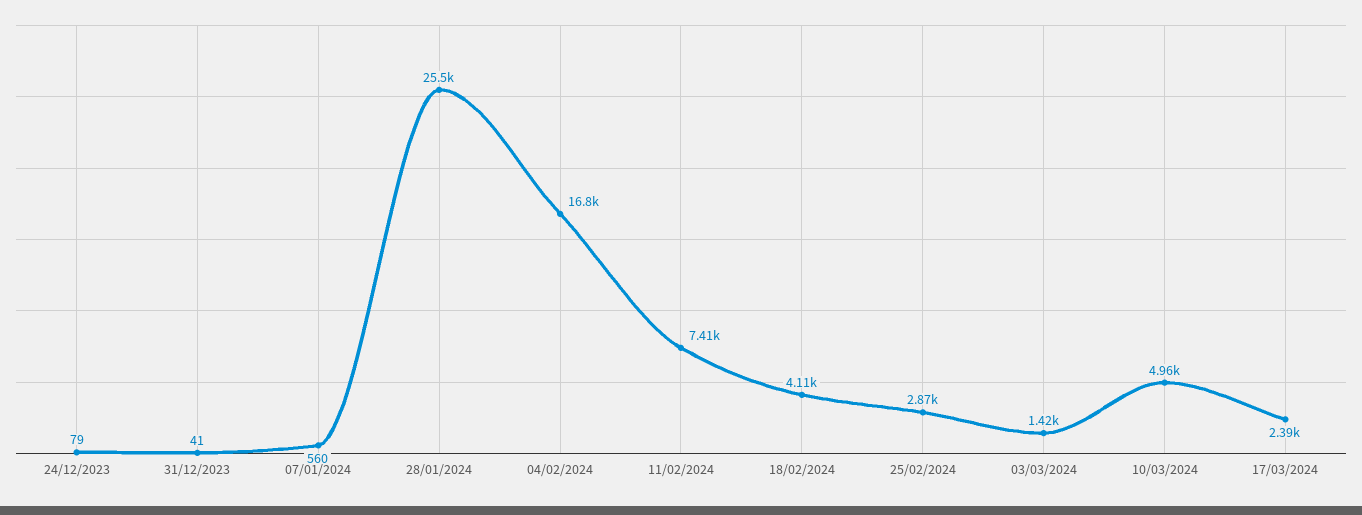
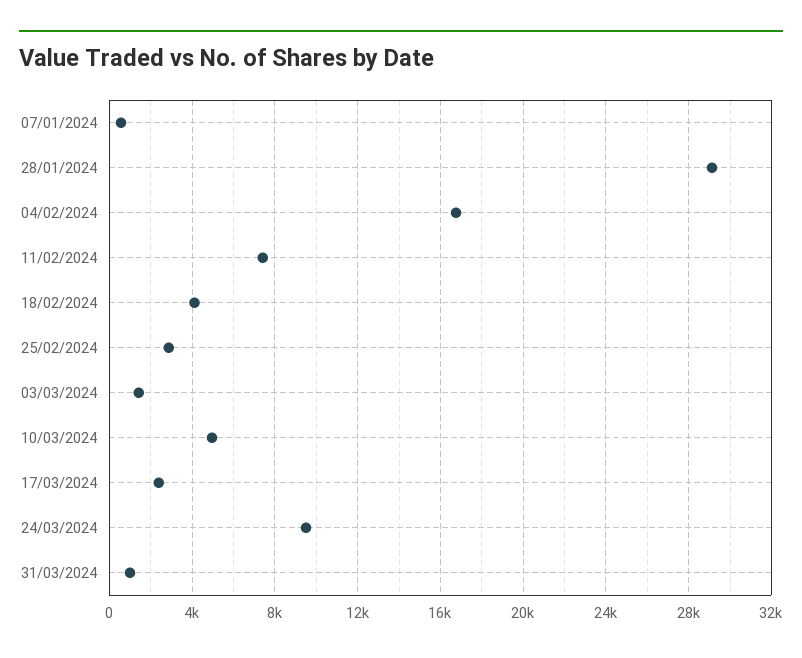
24/12/2023: 79 -> none
31/12/2023: 41 -> none
28/01/2024: 25500 -> 29000
24/03/2024: none -> 9500
31/03/2024: none -> 1000

